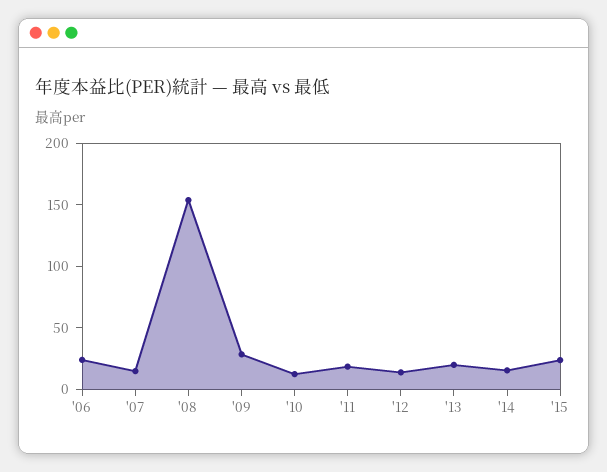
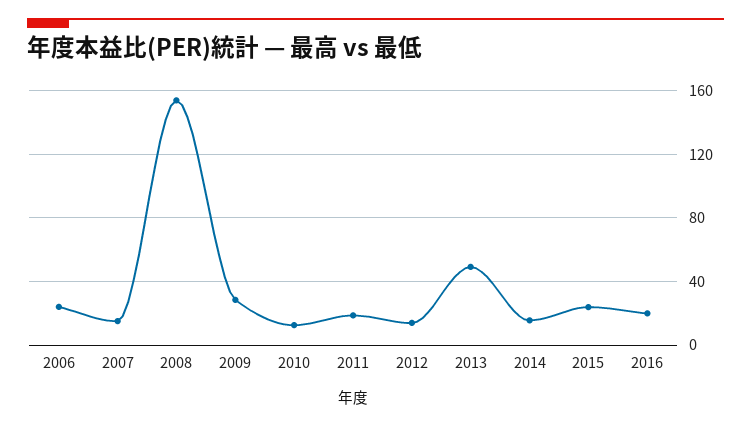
'13: 20 -> 50
2016: none -> 20

